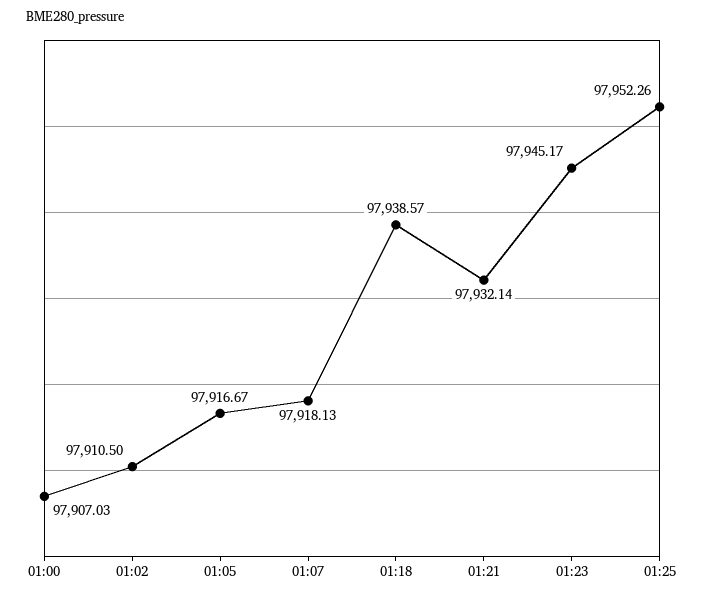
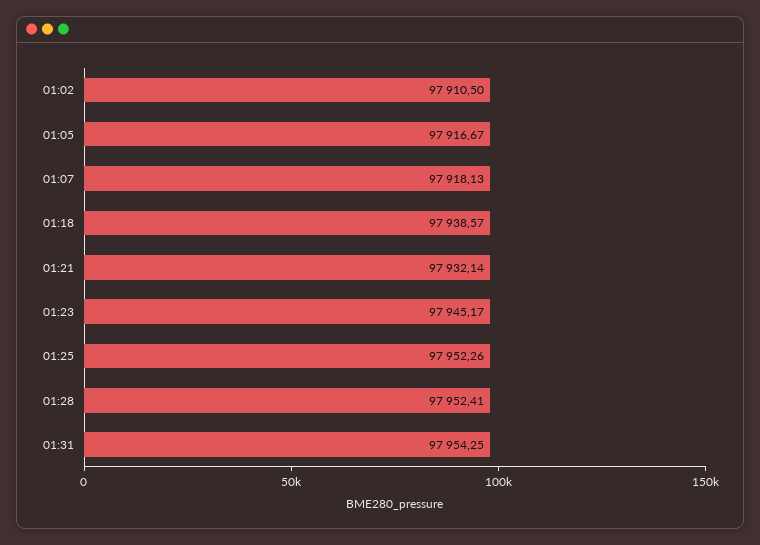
01:00: 97907.03 -> none
01:28: none -> 97952.41
01:31: none -> 97954.25

